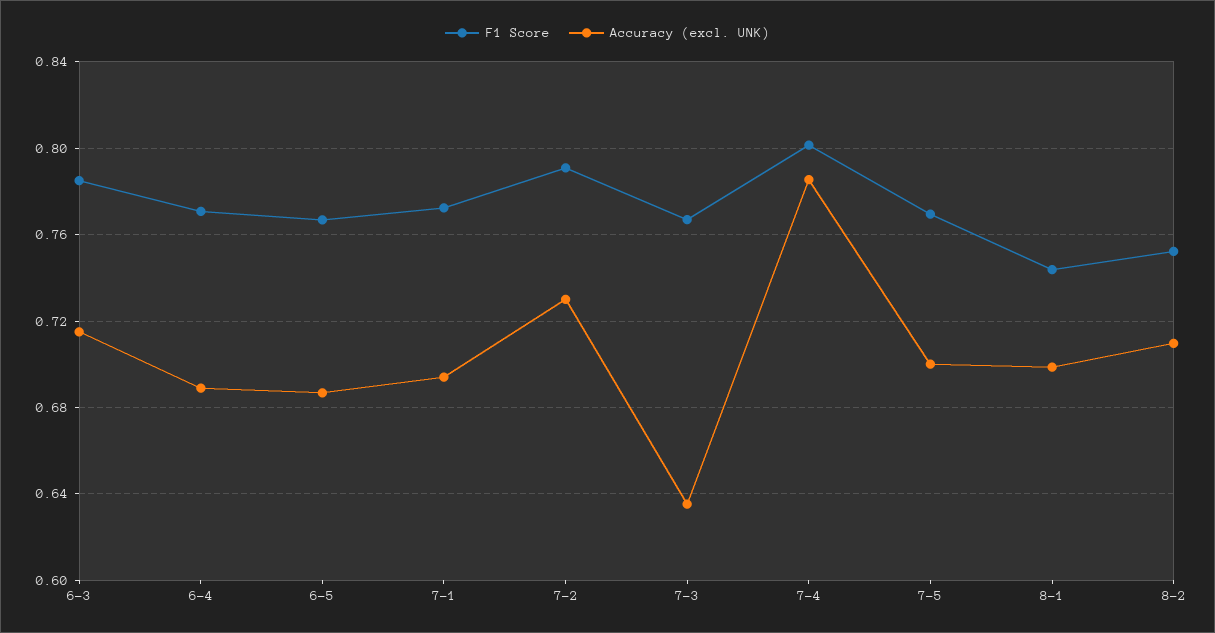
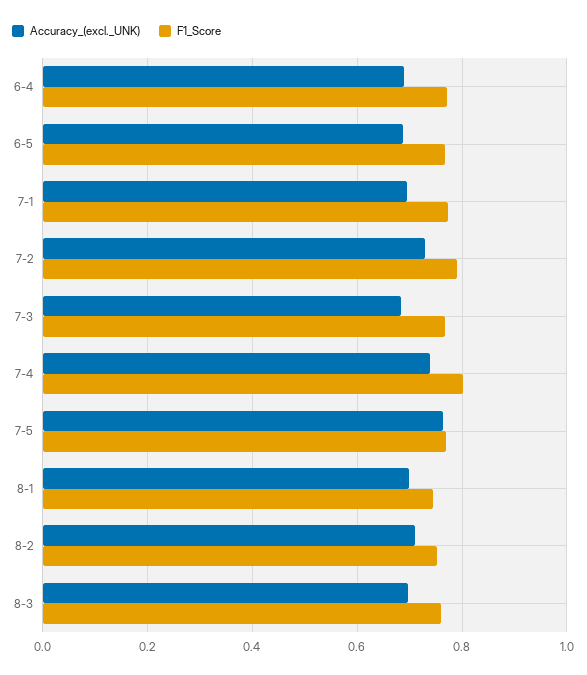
F1 Score, 6-3: 0.785 -> none
Accuracy (excl. UNK), 6-3: 0.715 -> none
Accuracy (excl. UNK), 7-3: 0.635 -> 0.68
Accuracy (excl. UNK), 7-4: 0.785 -> 0.74
Accuracy (excl. UNK), 7-5: 0.7 -> 0.76
Accuracy (excl. UNK), 8-3: none -> 0.7
F1 Score, 8-3: none -> 0.76

